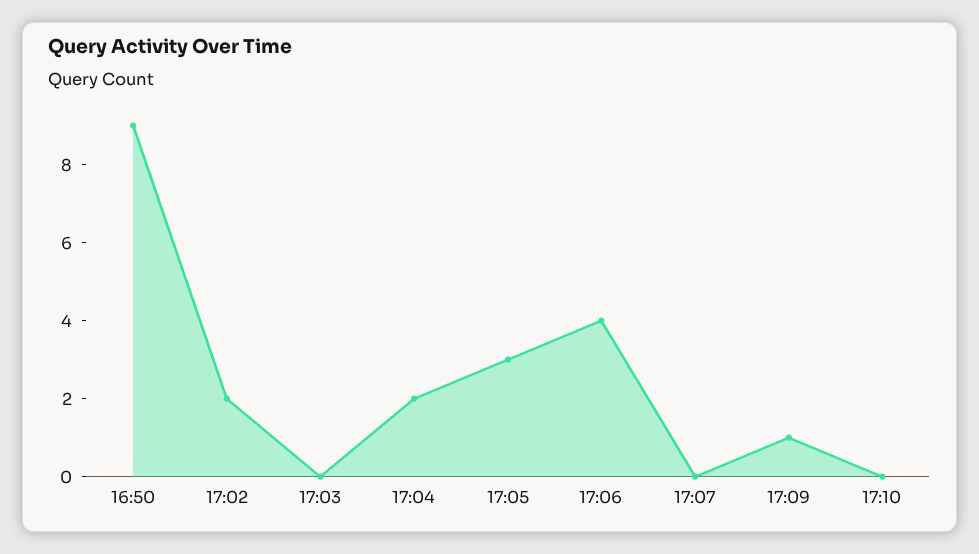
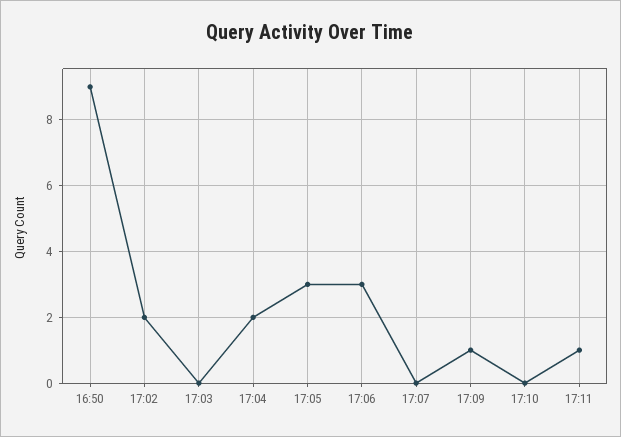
17:06: 4 -> 3
17:11: none -> 1

